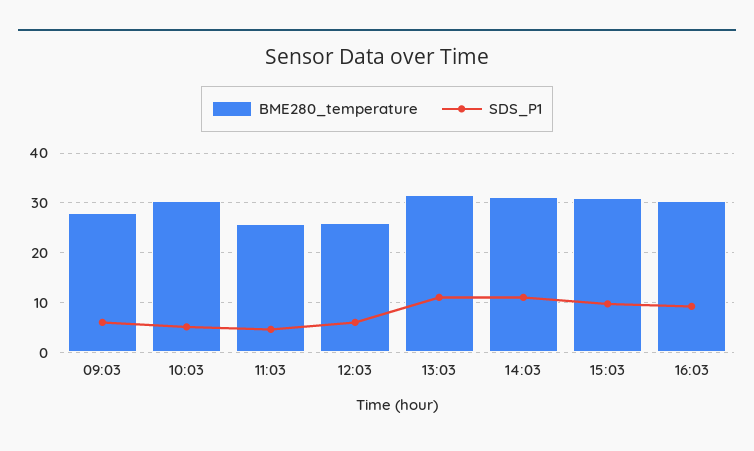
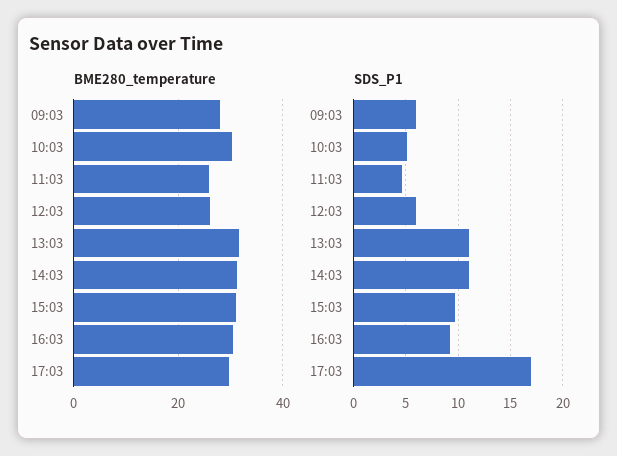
BME280_temperature, 17:03: none -> 30
SDS_P1, 17:03: none -> 17

